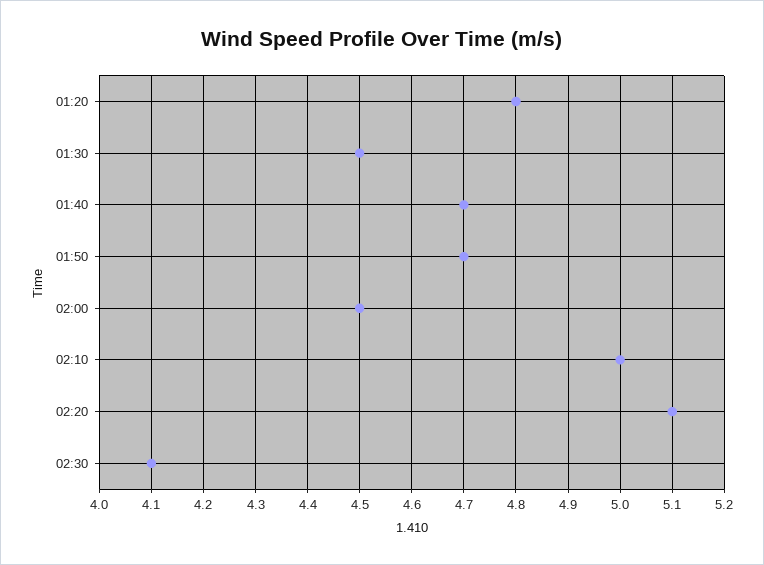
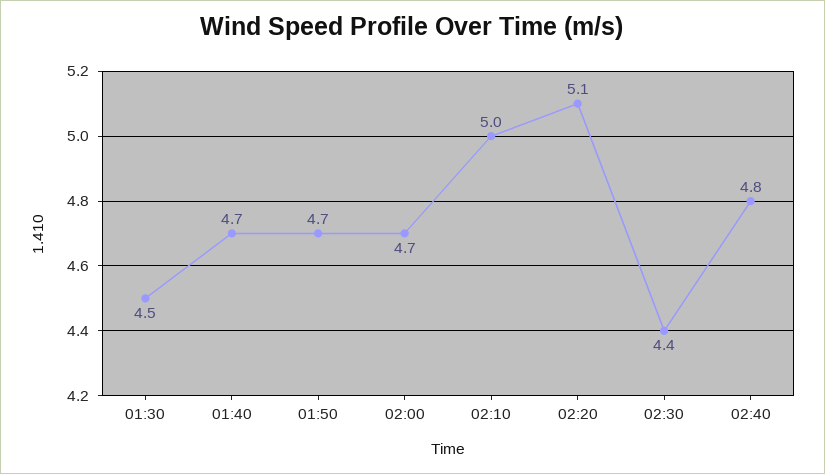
01:20: 4.8 -> none
02:00: 4.5 -> 4.7
02:30: 4.1 -> 4.4
02:40: none -> 4.8

